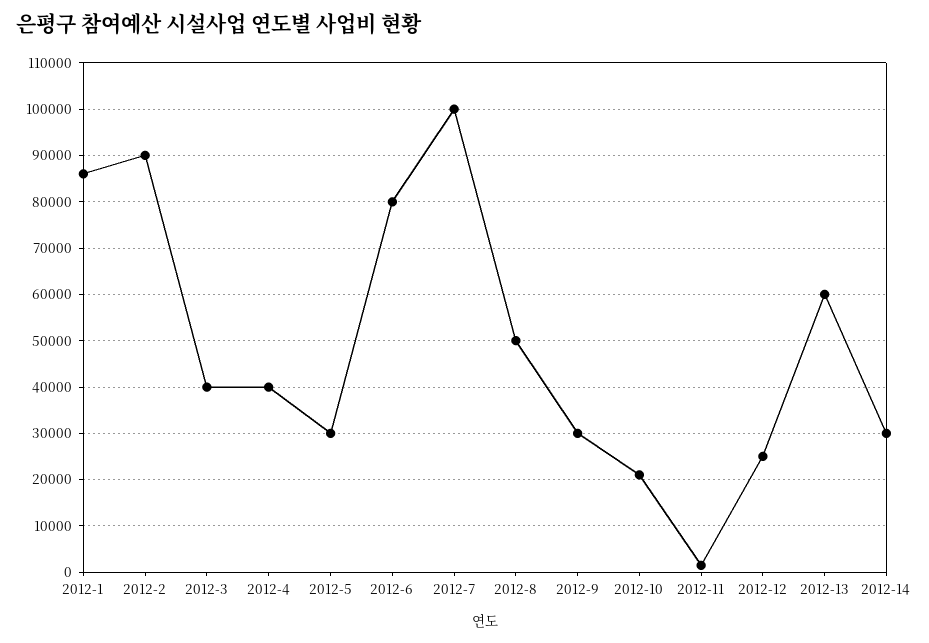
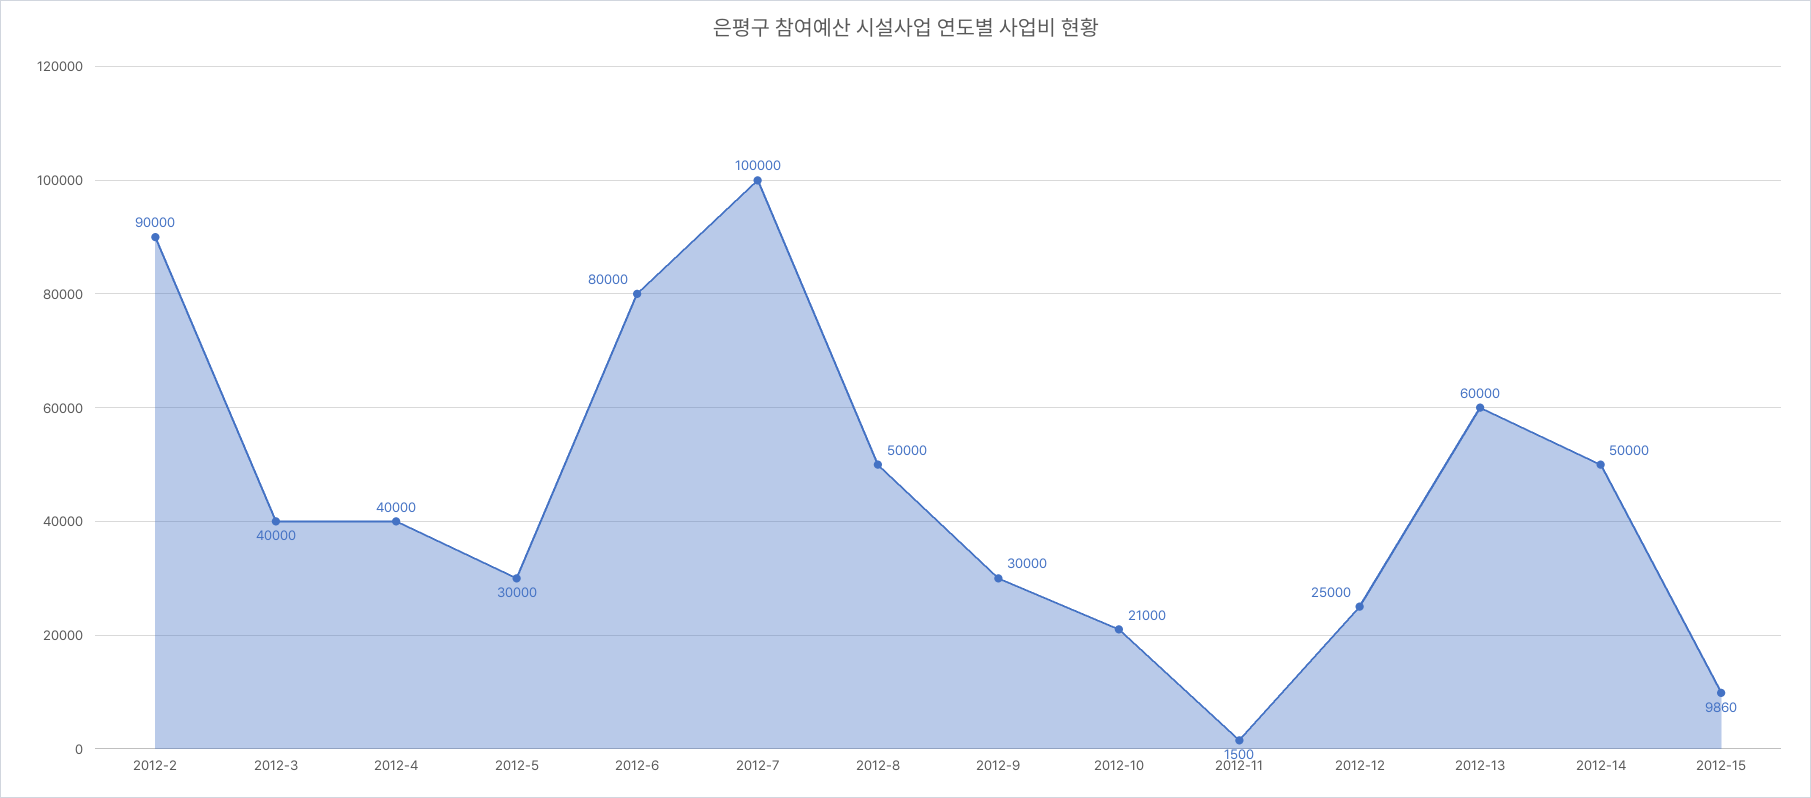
2012-1: 86000 -> none
2012-14: 30000 -> 50000
2012-15: none -> 9860

